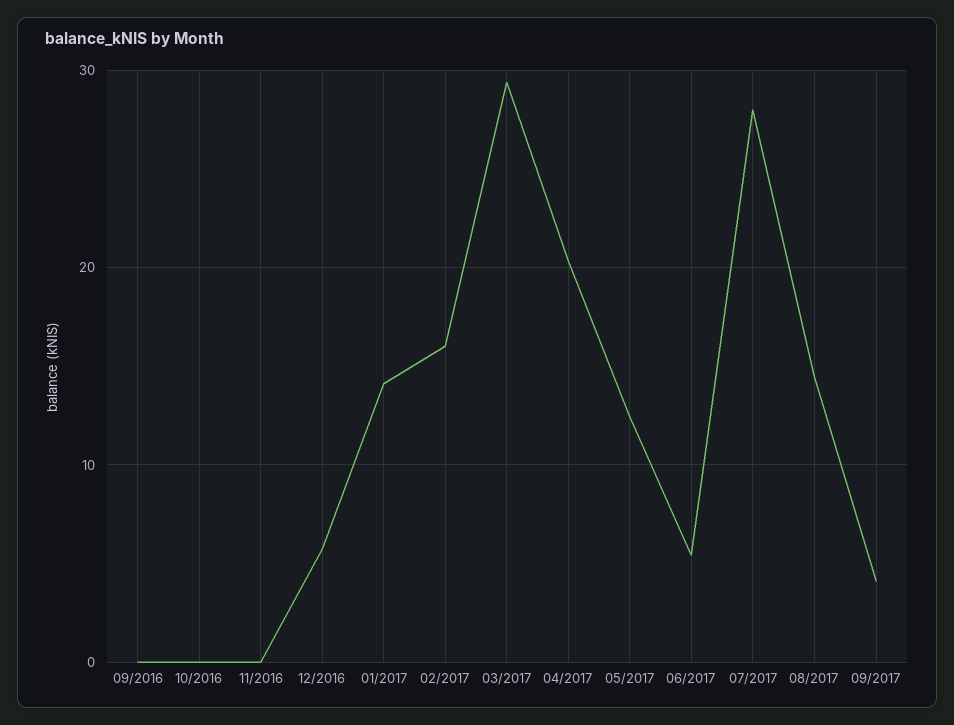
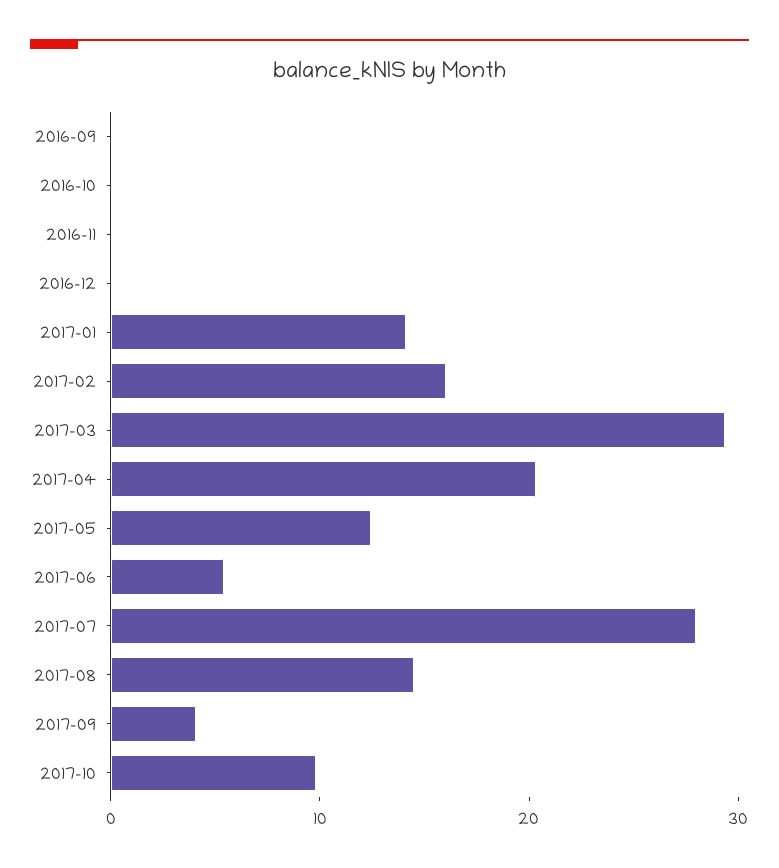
12/2016: 6 -> 0
2017-10: none -> 10

